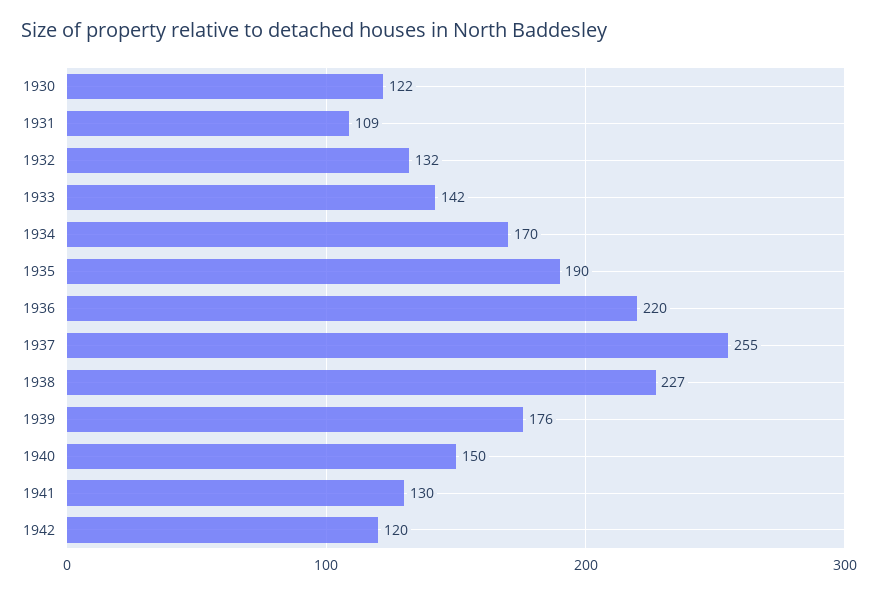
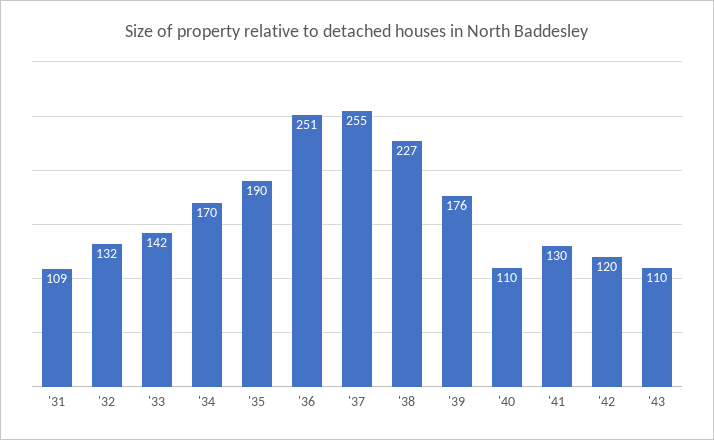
1930: 122 -> none
1936: 220 -> 251
1940: 150 -> 110
'43: none -> 110

